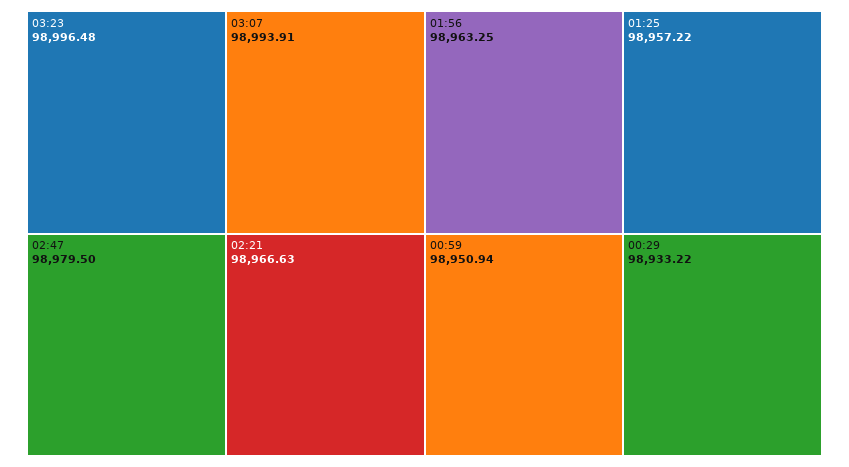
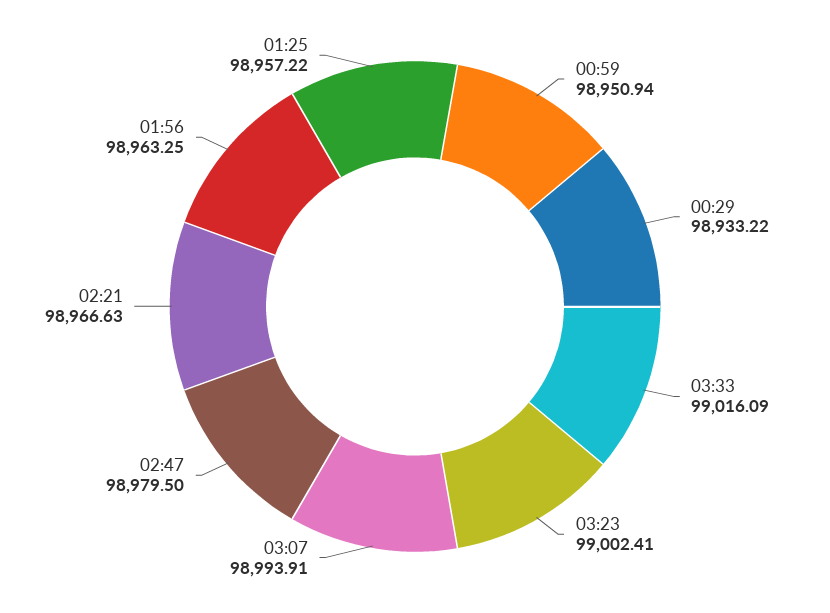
03:23: 98996.48 -> 99002.41
03:33: none -> 99016.09

